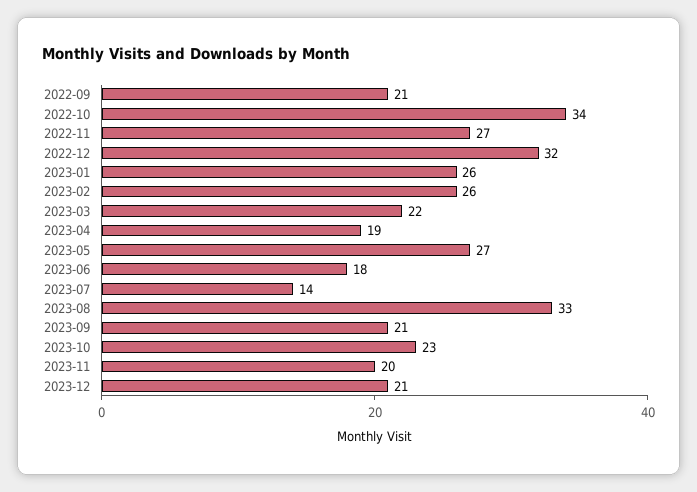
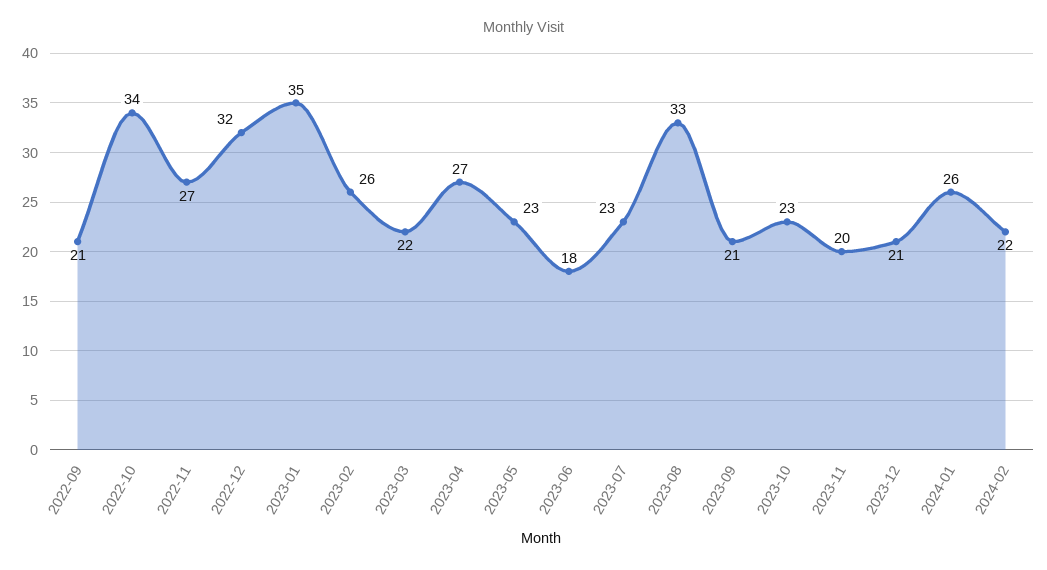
2023-01: 26 -> 35
2023-04: 19 -> 27
2023-05: 27 -> 23
2023-07: 14 -> 23
2024-01: none -> 26
2024-02: none -> 22

